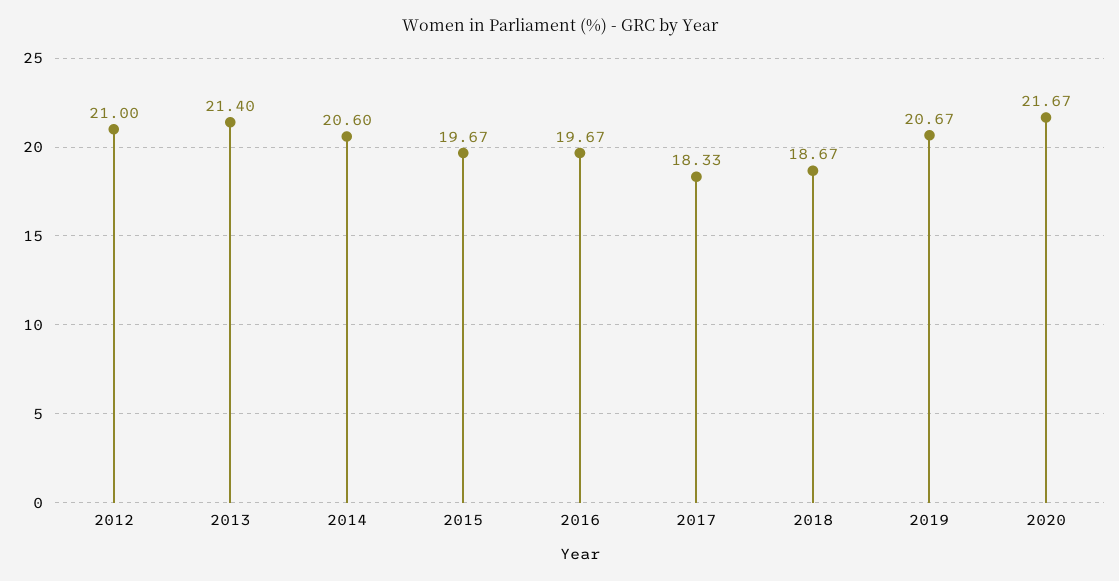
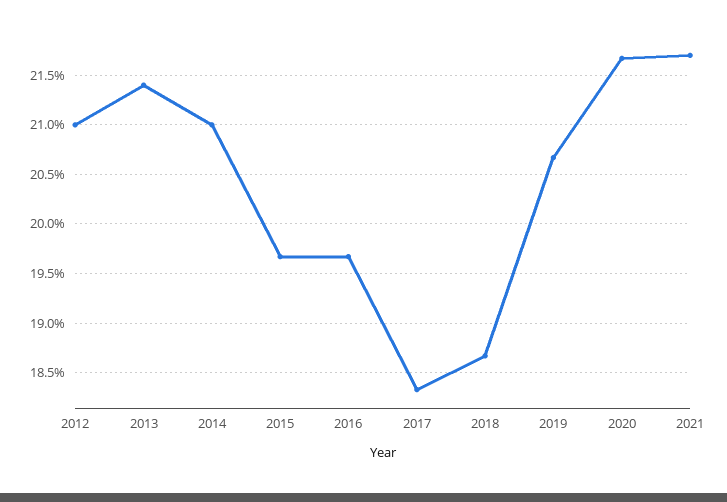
2014: 20.6 -> 21
2021: none -> 21.7

